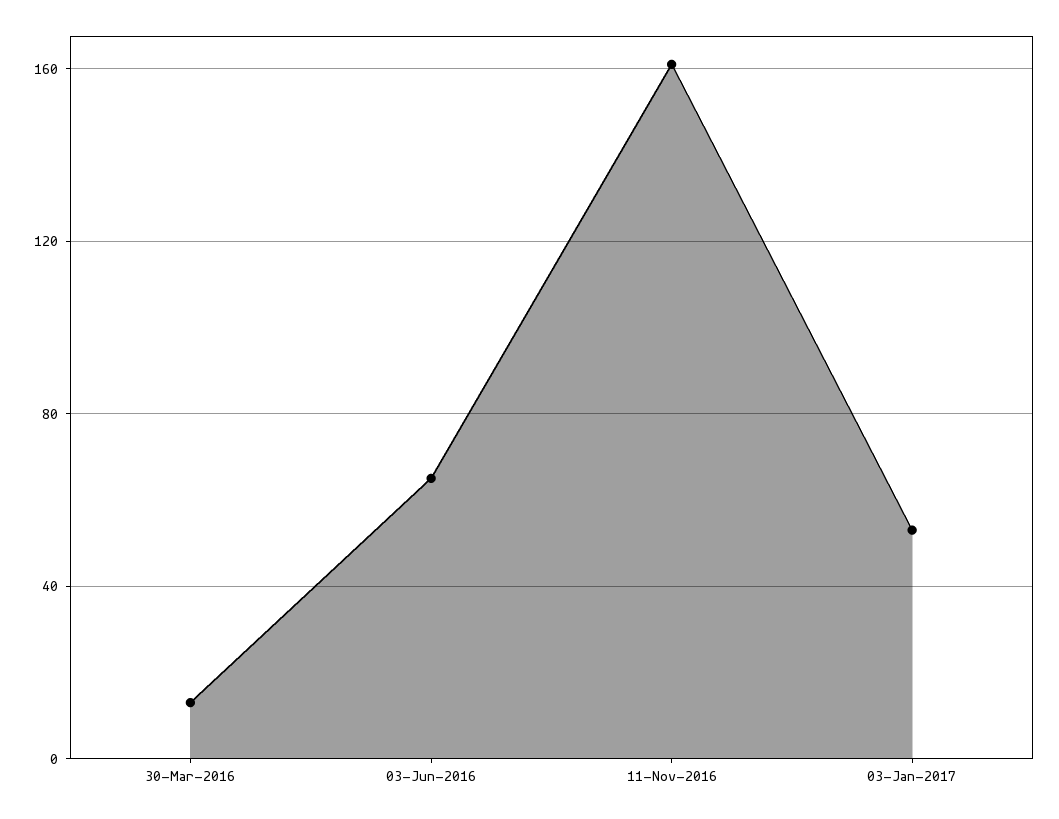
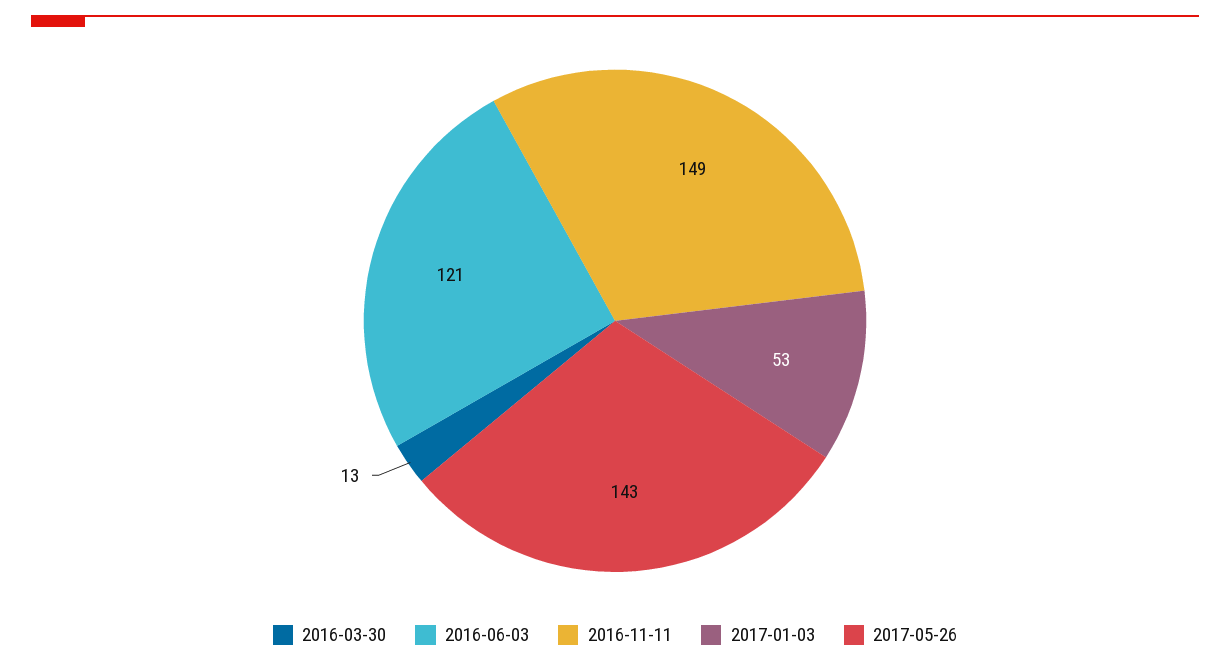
03-Jun-2016: 65 -> 121
11-Nov-2016: 160 -> 149
2017-05-26: none -> 143

